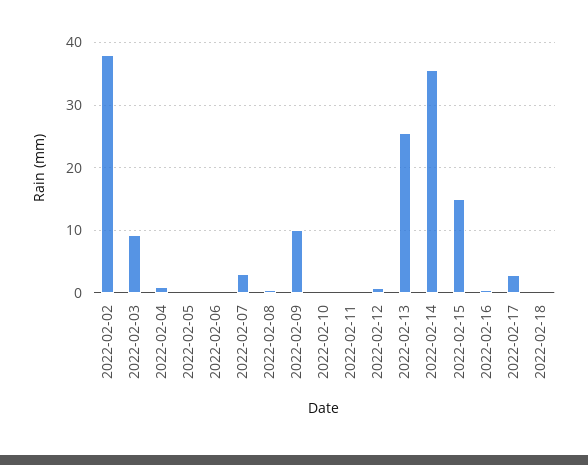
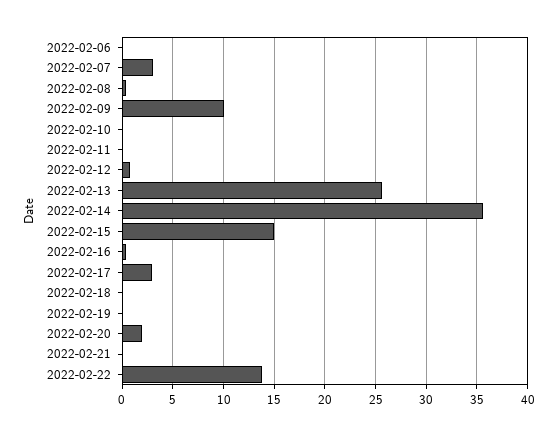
2022-02-02: 38 -> none
2022-02-03: 9 -> none
2022-02-04: 1 -> none
2022-02-05: 0 -> none
2022-02-19: none -> 0
2022-02-20: none -> 2
2022-02-21: none -> 0
2022-02-22: none -> 14

